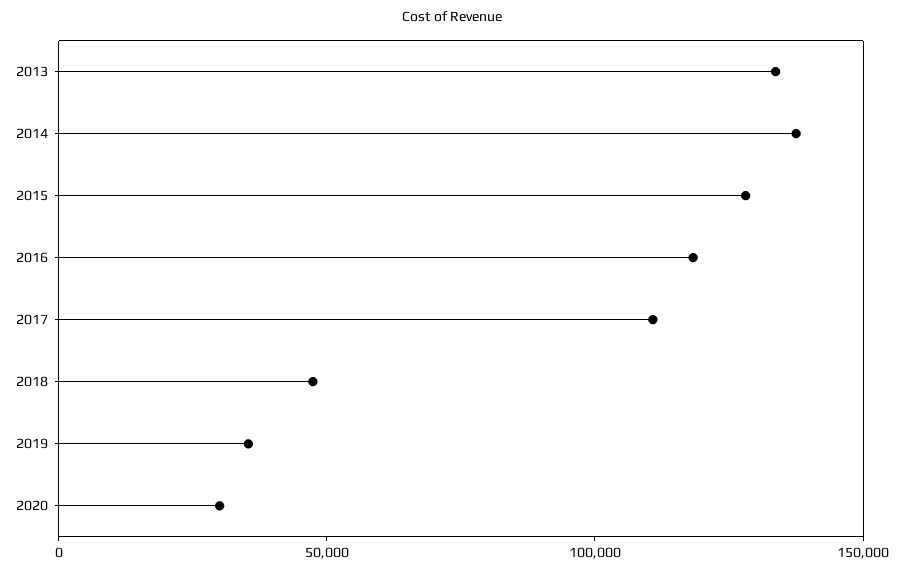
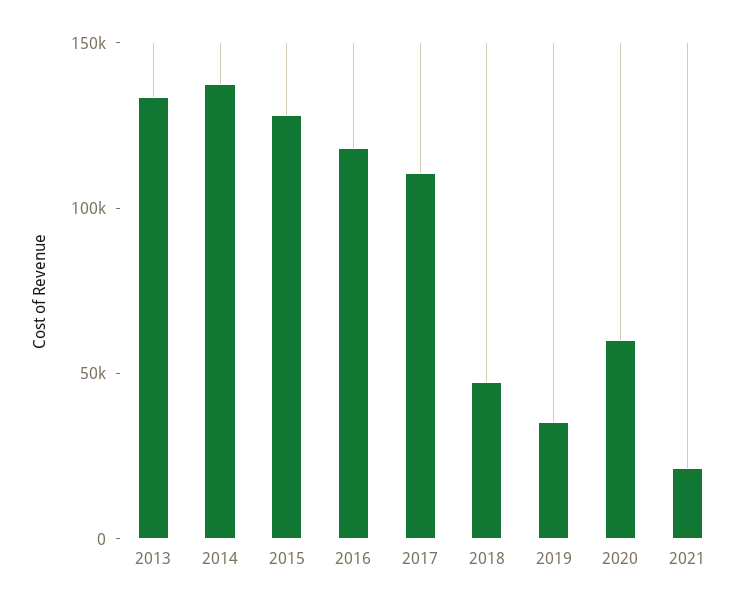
2020: 30000 -> 60000
2021: none -> 20000

